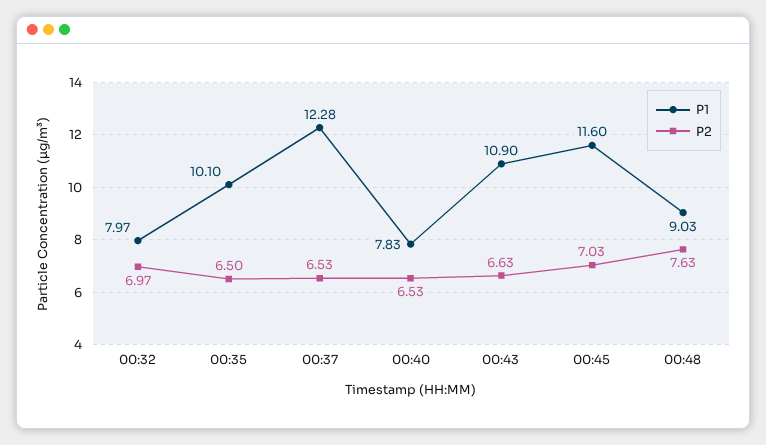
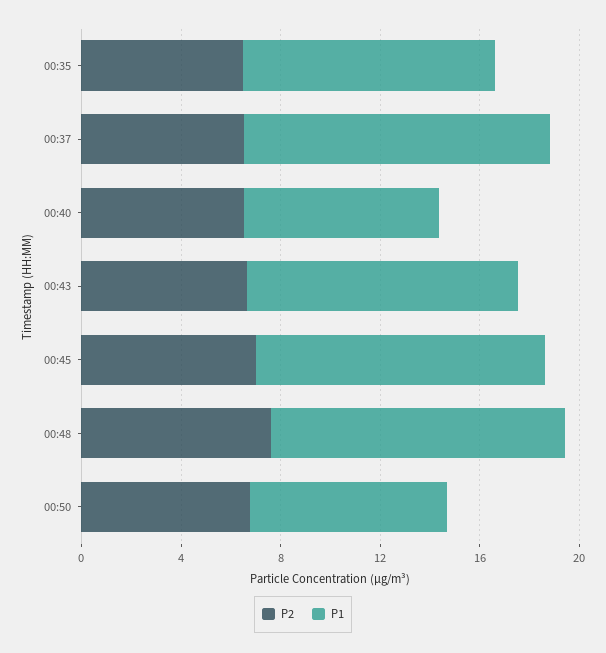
P1, 00:32: 7.97 -> none
P2, 00:32: 6.97 -> none
P1, 00:48: 9.03 -> 12
P2, 00:50: none -> 7
P1, 00:50: none -> 8

